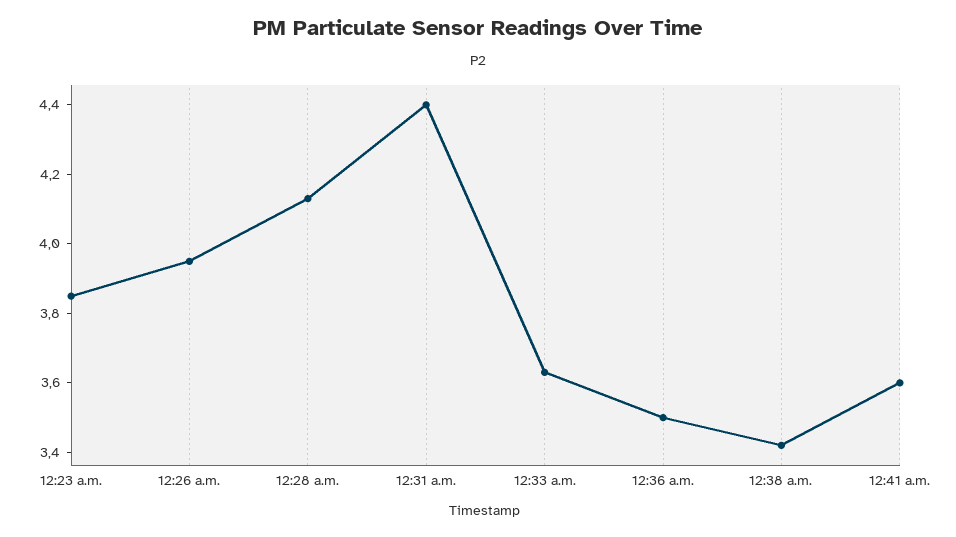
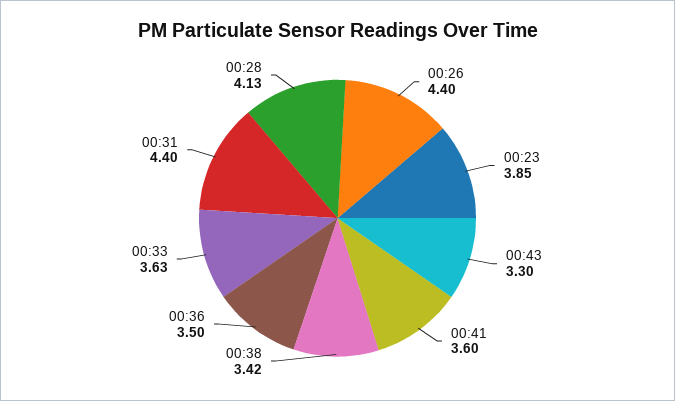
12:26 a.m.: 3.95 -> 4.4
00:43: none -> 3.3

